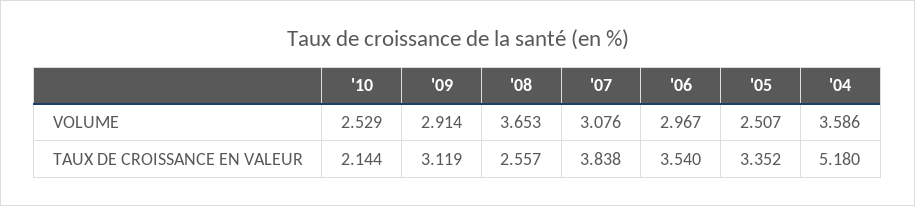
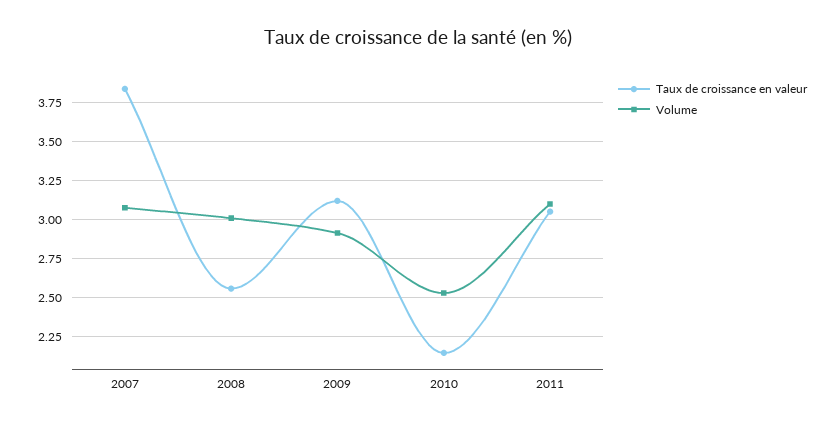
VOLUME, '08: 3.653 -> 3
VOLUME, '06: 2.967 -> none
VOLUME, '05: 2.507 -> none
VOLUME, '04: 3.586 -> none
TAUX DE CROISSANCE EN VALEUR, '06: 3.54 -> none
TAUX DE CROISSANCE EN VALEUR, '05: 3.352 -> none
TAUX DE CROISSANCE EN VALEUR, '04: 5.18 -> none
TAUX DE CROISSANCE EN VALEUR, 2011: none -> 3.05
VOLUME, 2011: none -> 3.1

